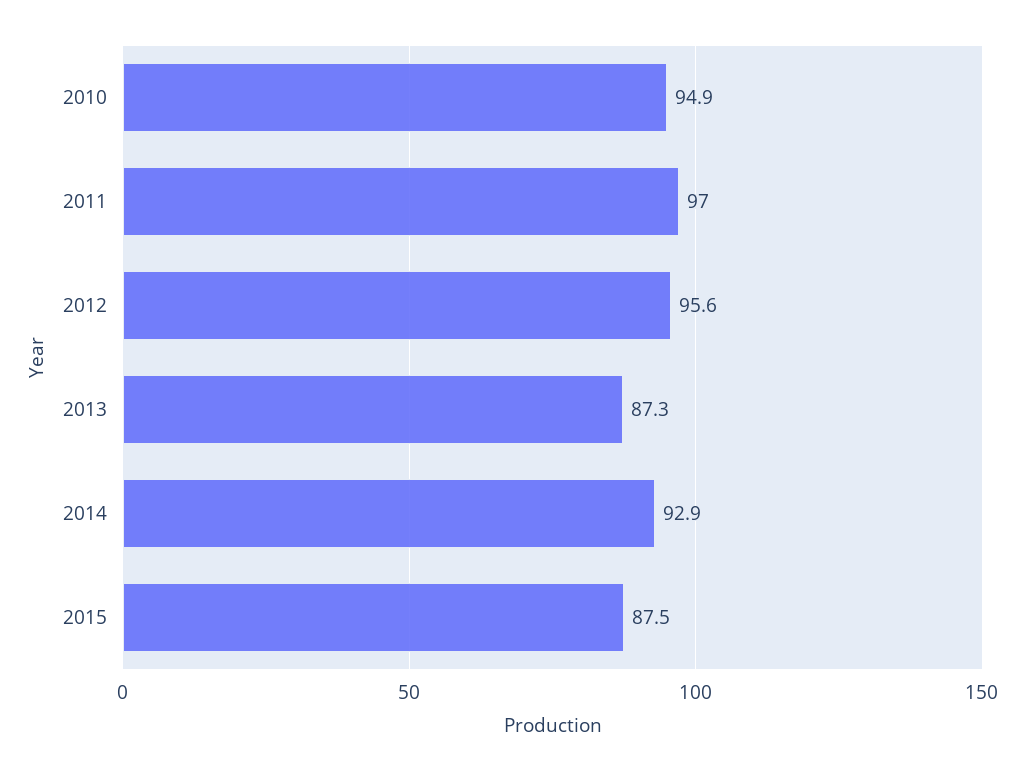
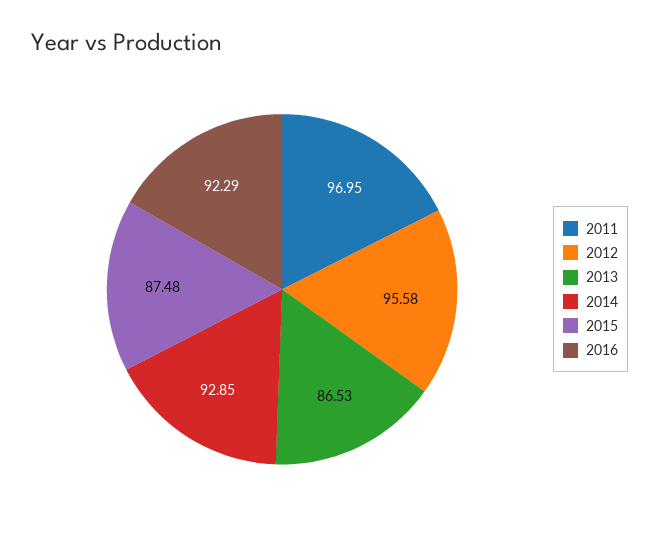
2010: 94.9 -> none
2013: 87.3 -> 86.53
2016: none -> 92.29

